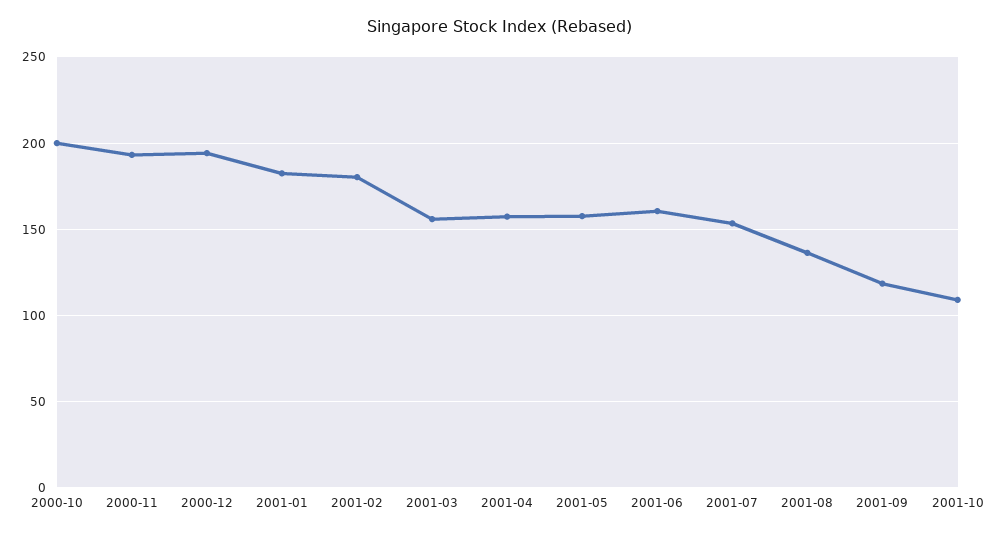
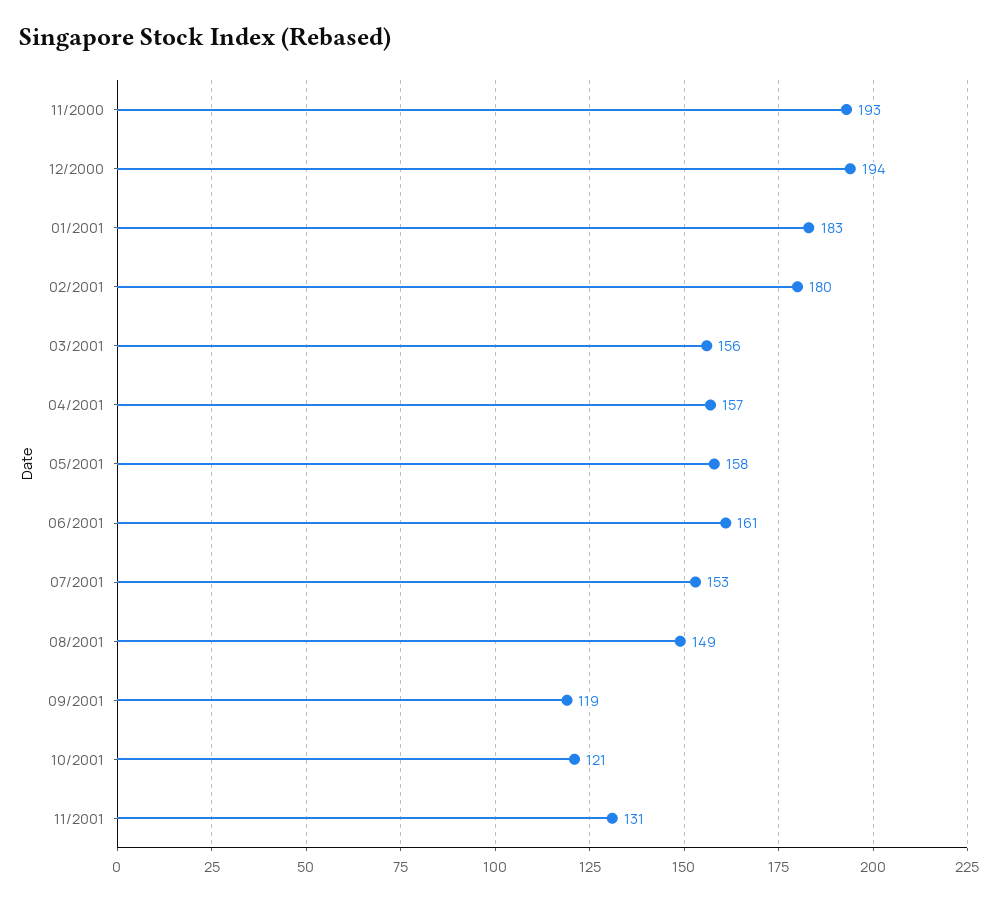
2000-10: 200 -> none
2001-08: 135 -> 149
2001-10: 110 -> 121
11/2001: none -> 131

